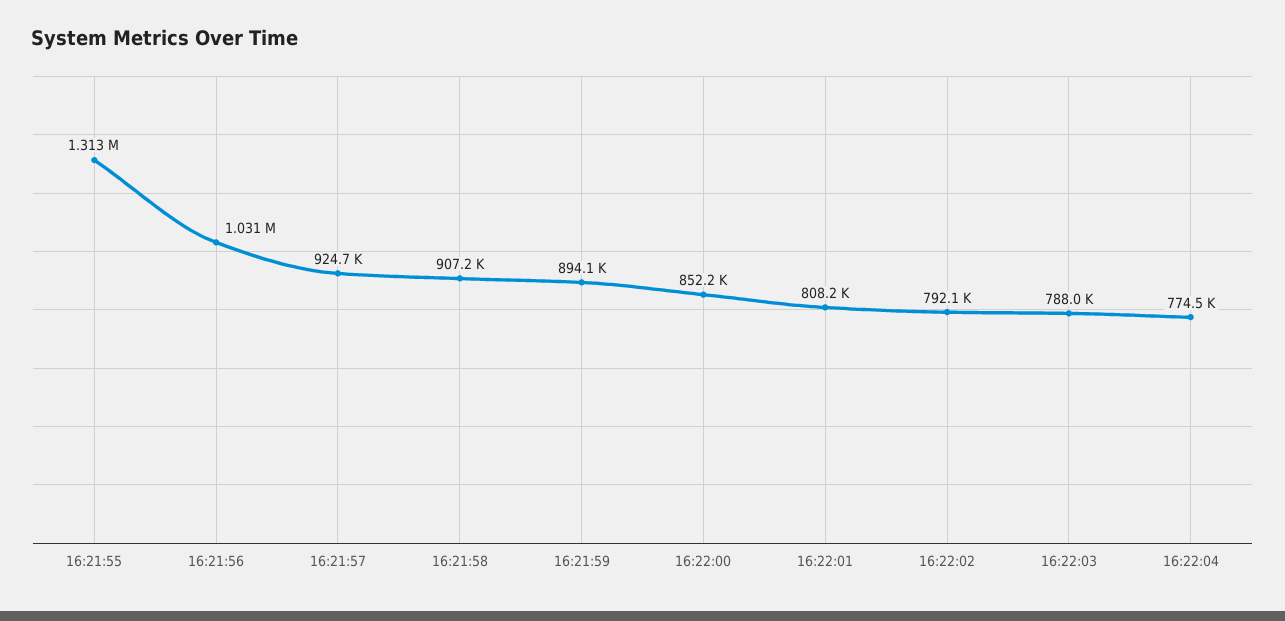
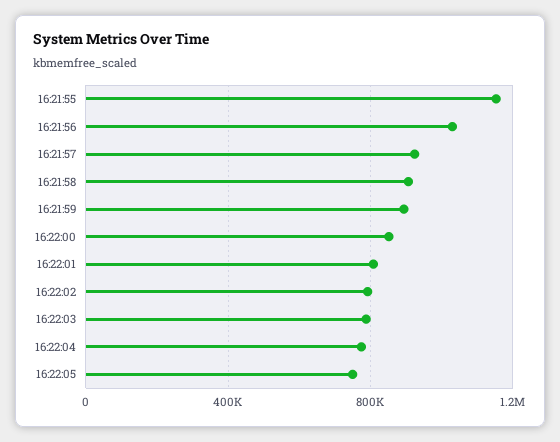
16:21:55: 1313000 -> 1150000
16:22:05: none -> 750000

